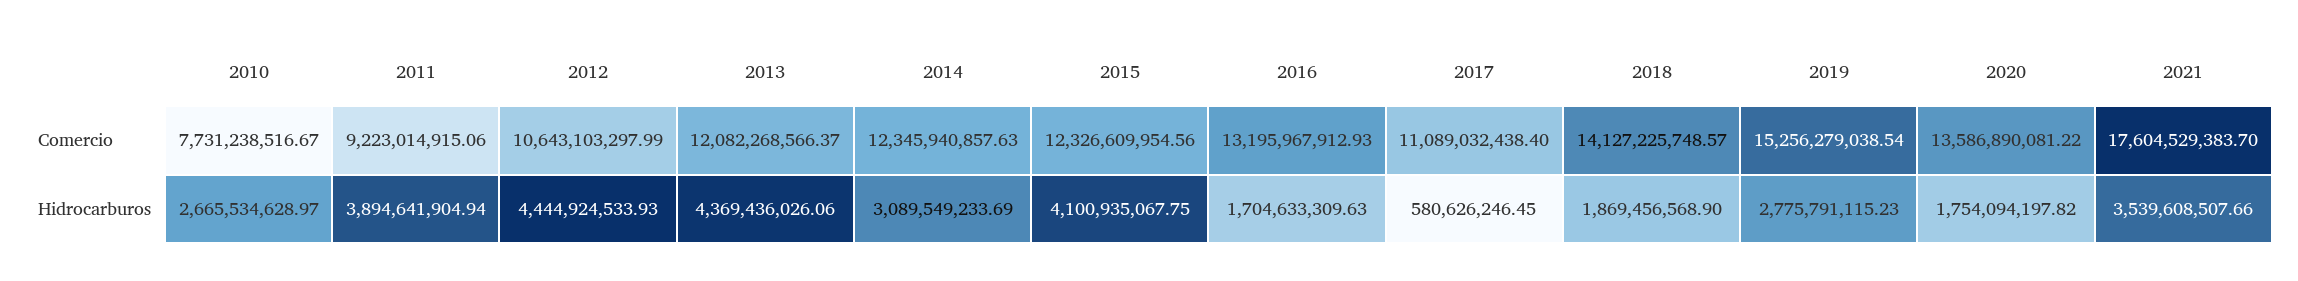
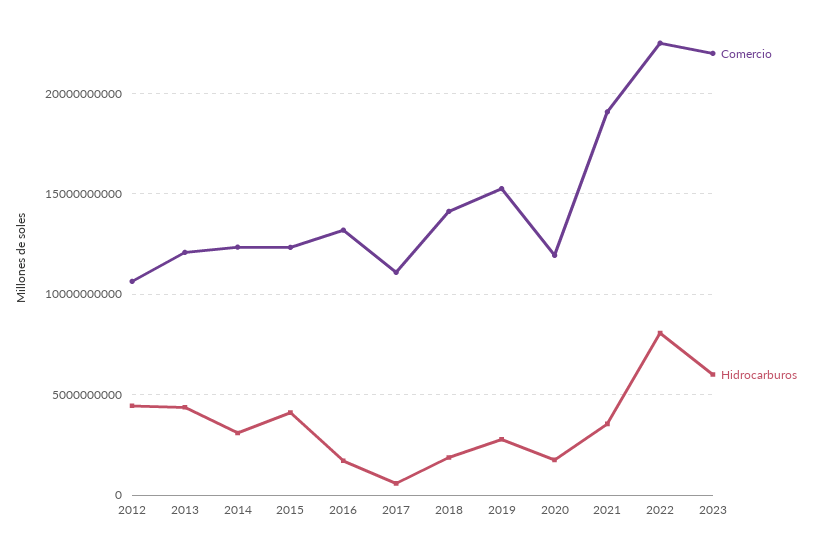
Comercio, 2010: 7731238516.67 -> none
Comercio, 2011: 9223014915.06 -> none
Comercio, 2020: 13586890081.22 -> 12000000000
Comercio, 2021: 17604529383.7 -> 19000000000
Hidrocarburos, 2010: 2665534628.97 -> none
Hidrocarburos, 2011: 3894641904.94 -> none
Comercio, 2022: none -> 22500000000
Hidrocarburos, 2022: none -> 8000000000
Comercio, 2023: none -> 22000000000
Hidrocarburos, 2023: none -> 6000000000

